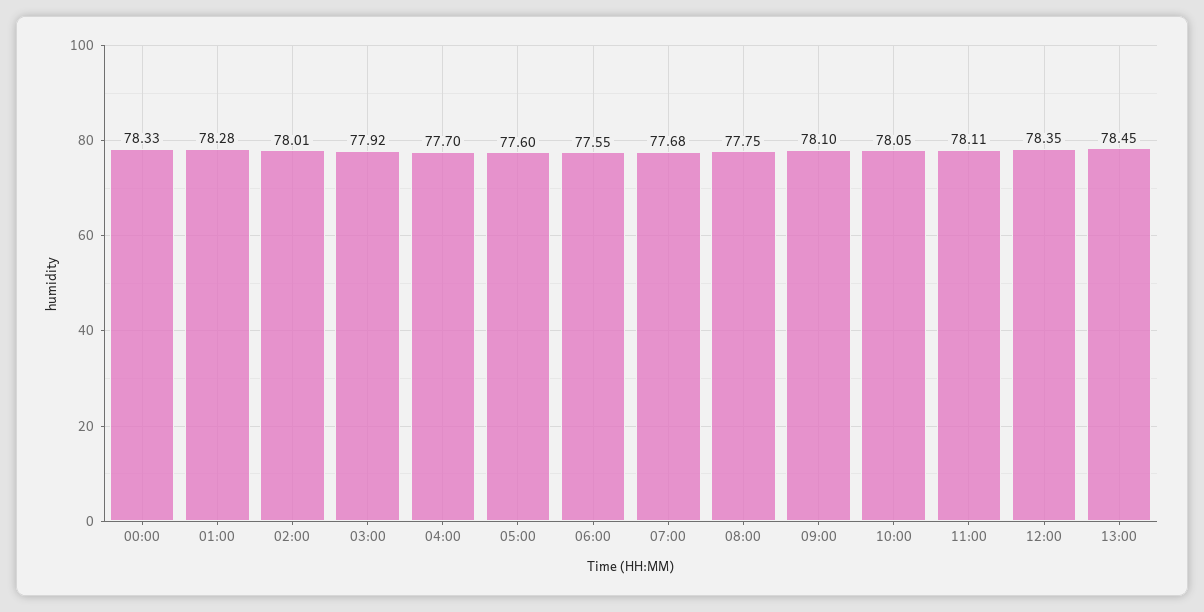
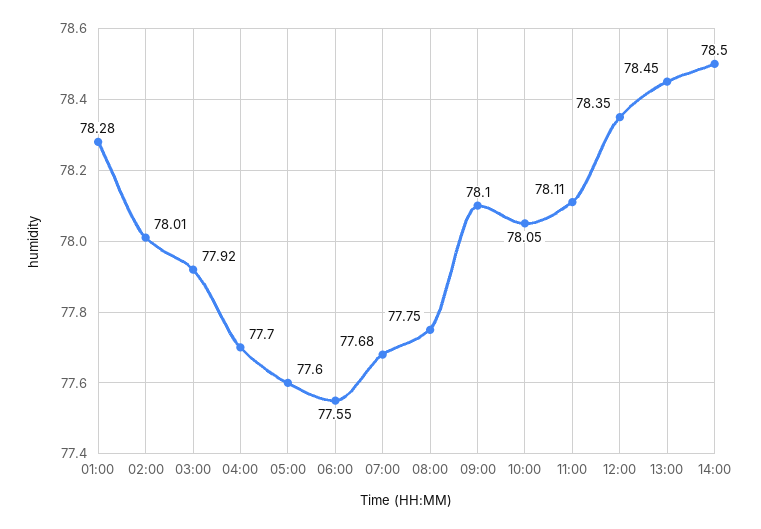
00:00: 78.33 -> none
14:00: none -> 78.5

